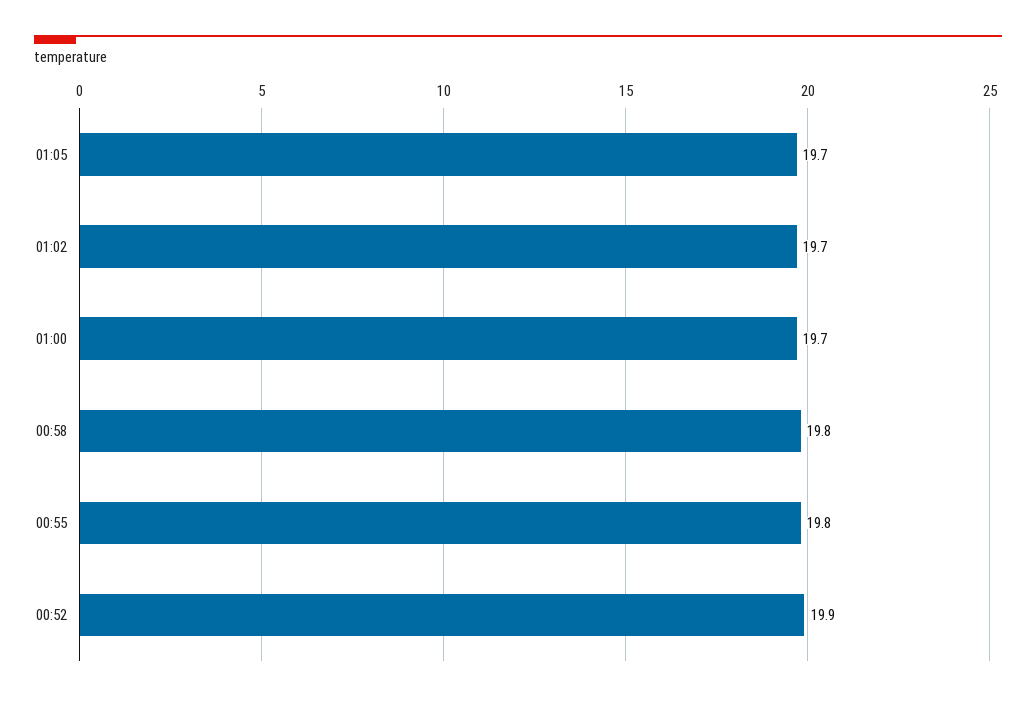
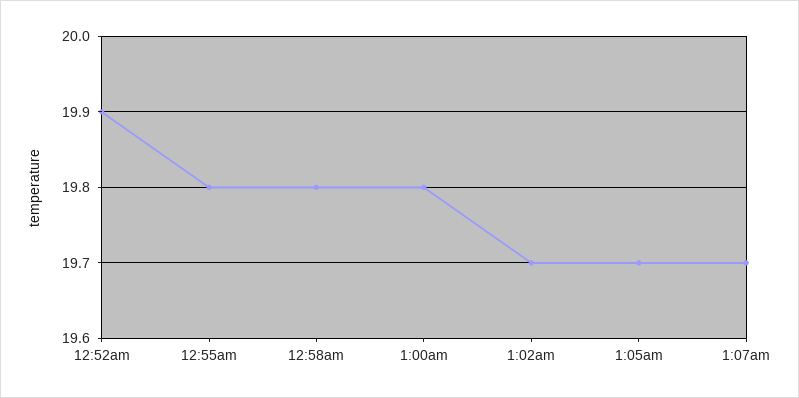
01:00: 19.7 -> 19.8
1:07am: none -> 19.7

